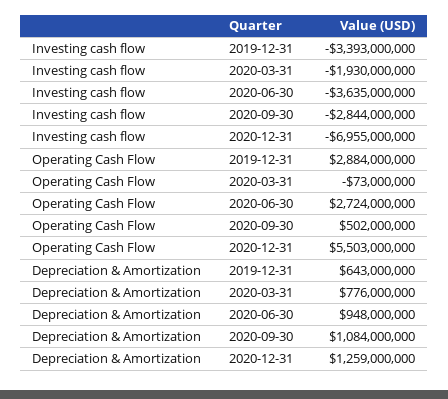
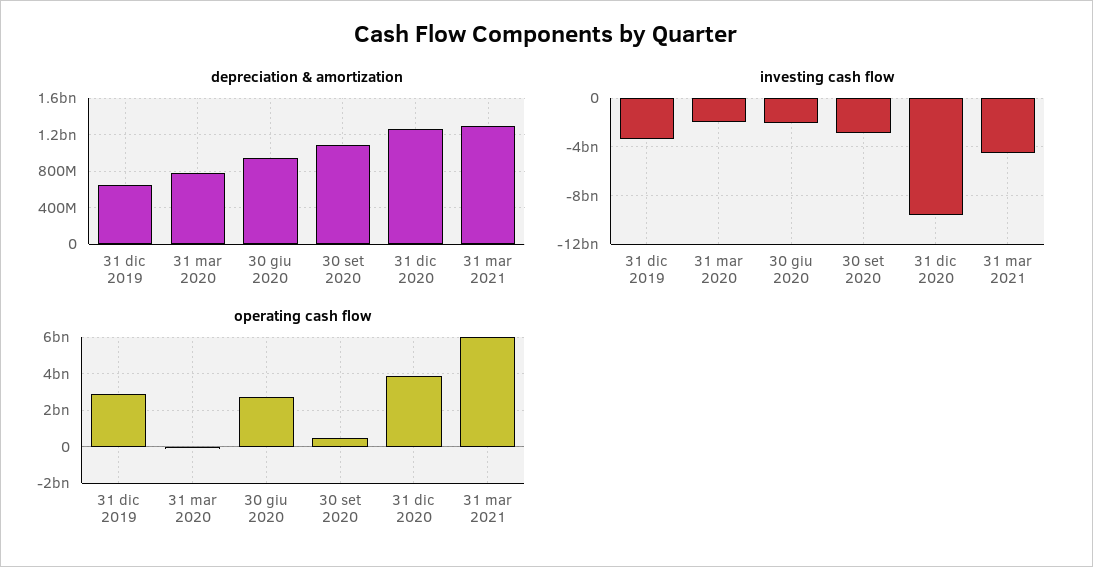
Investing cash flow, 2020-06-30: -3635000000 -> -2000000000
Investing cash flow, 2020-12-31: -6955000000 -> -9500000000
Operating Cash Flow, 2020-12-31: 5503000000 -> 4000000000
Depreciation & Amortization, 31 mar 2021: none -> 1300000000
Investing cash flow, 31 mar 2021: none -> -4500000000
Operating Cash Flow, 31 mar 2021: none -> 6000000000

